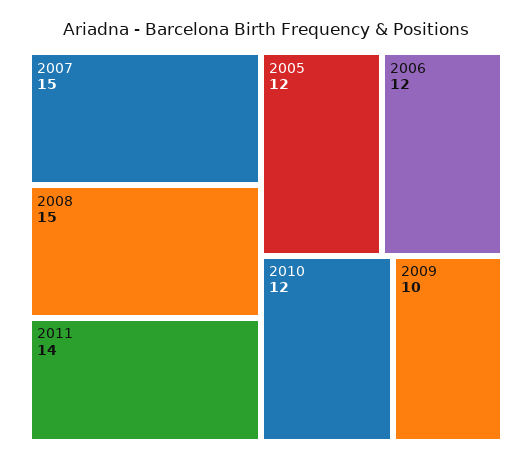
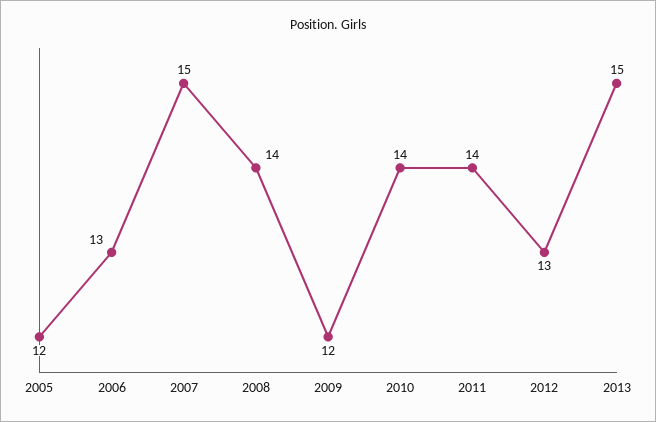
2008: 15 -> 14
2006: 12 -> 13
2010: 12 -> 14
2009: 10 -> 12
2012: none -> 13
2013: none -> 15

